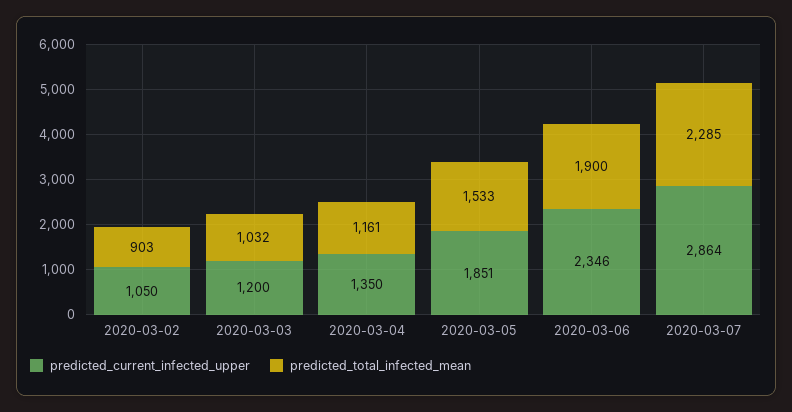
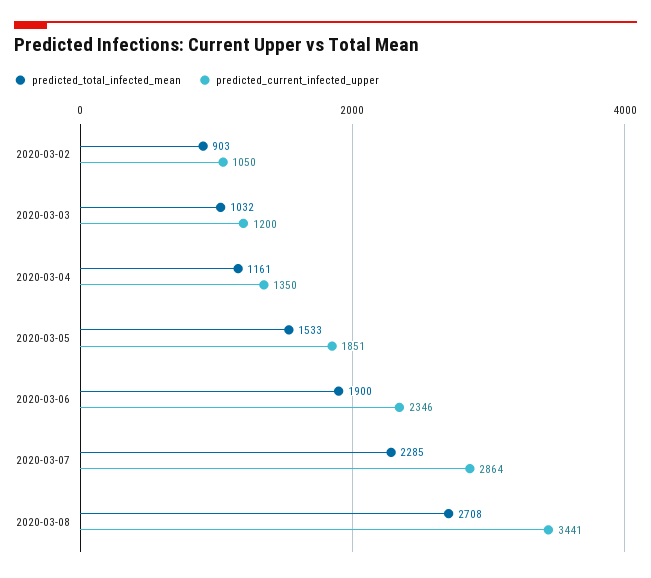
predicted_total_infected_mean, 2020-03-08: none -> 2708
predicted_current_infected_upper, 2020-03-08: none -> 3441

